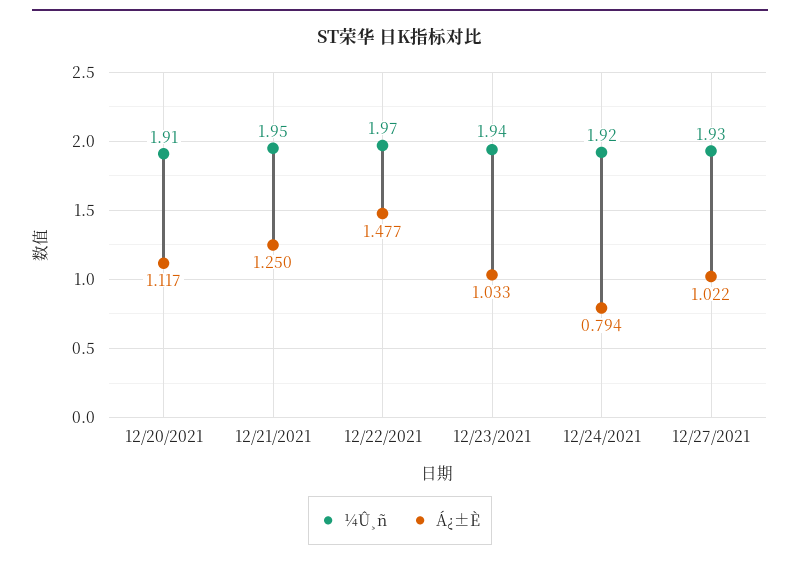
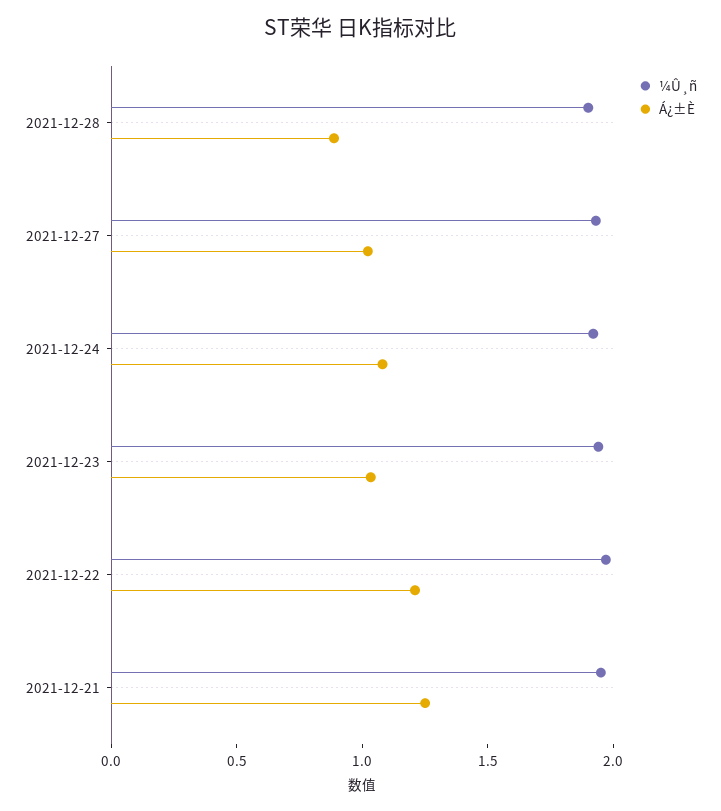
¼Û¸ñ, 12/20/2021: 1.91 -> none
Á¿±È, 12/20/2021: 1.117 -> none
Á¿±È, 12/22/2021: 1.477 -> 1.2
Á¿±È, 12/24/2021: 0.794 -> 1.1
¼Û¸ñ, 2021-12-28: none -> 1.9
Á¿±È, 2021-12-28: none -> 0.9

